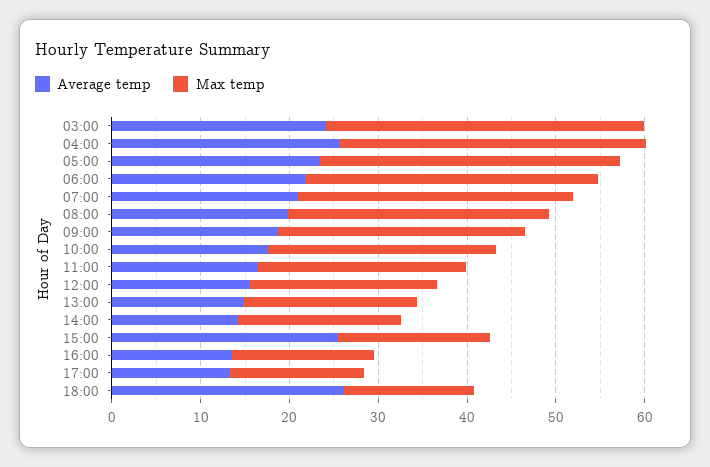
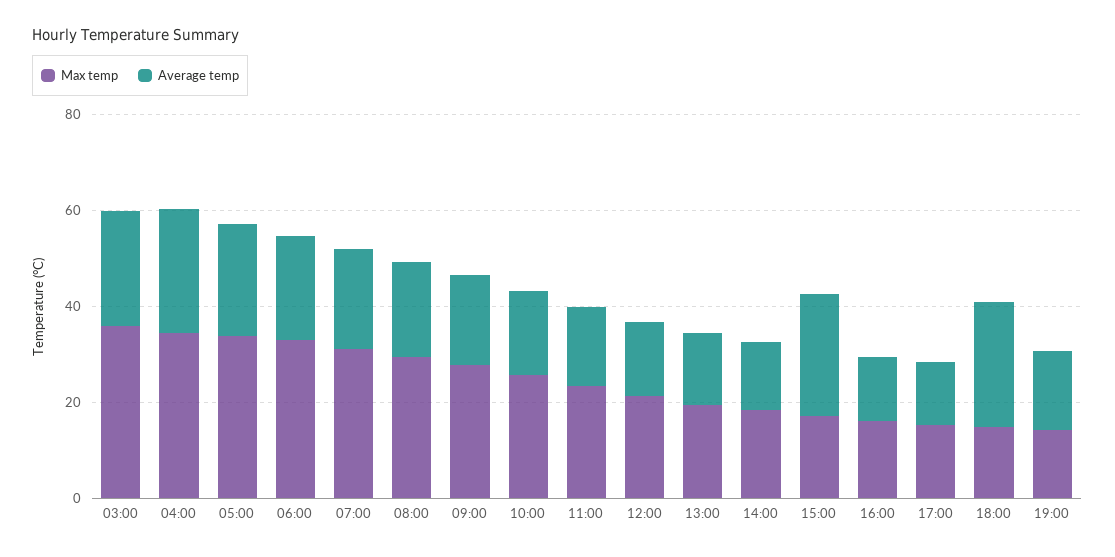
Max temp, 19:00: none -> 15
Average temp, 19:00: none -> 15

